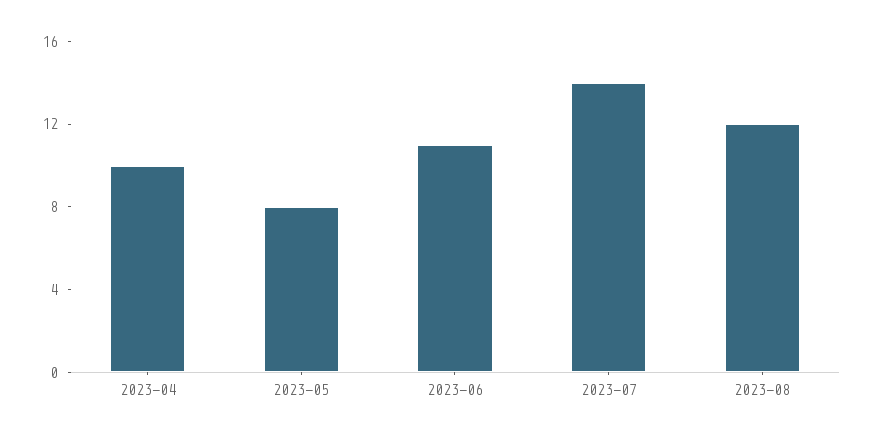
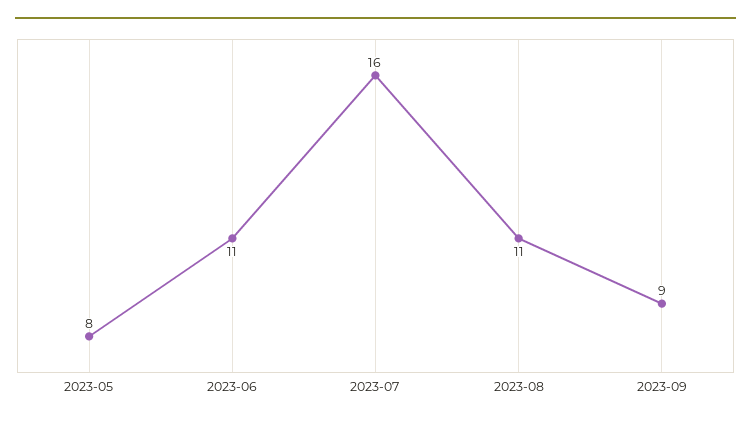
2023-04: 10 -> none
2023-07: 14 -> 16
2023-08: 12 -> 11
2023-09: none -> 9

